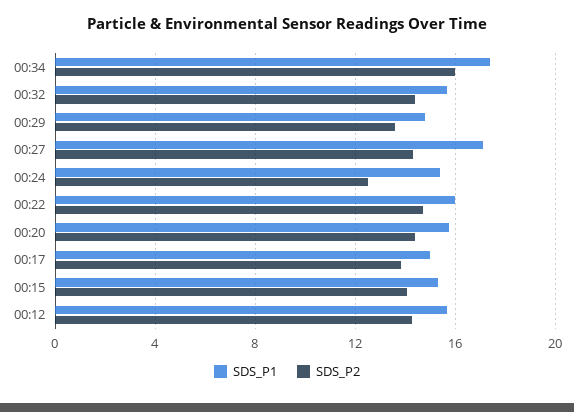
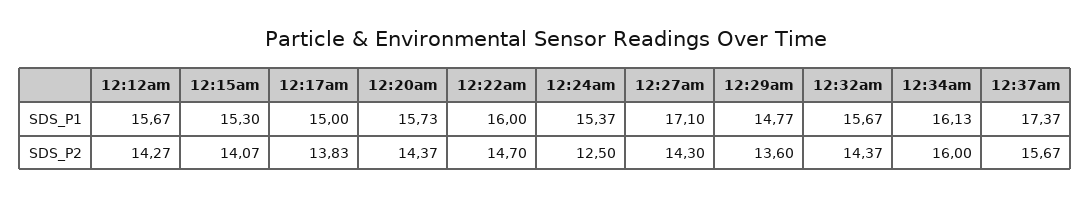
SDS_P1, 00:34: 17.5 -> 16.13
SDS_P1, 12:37am: none -> 17.37
SDS_P2, 12:37am: none -> 15.67

